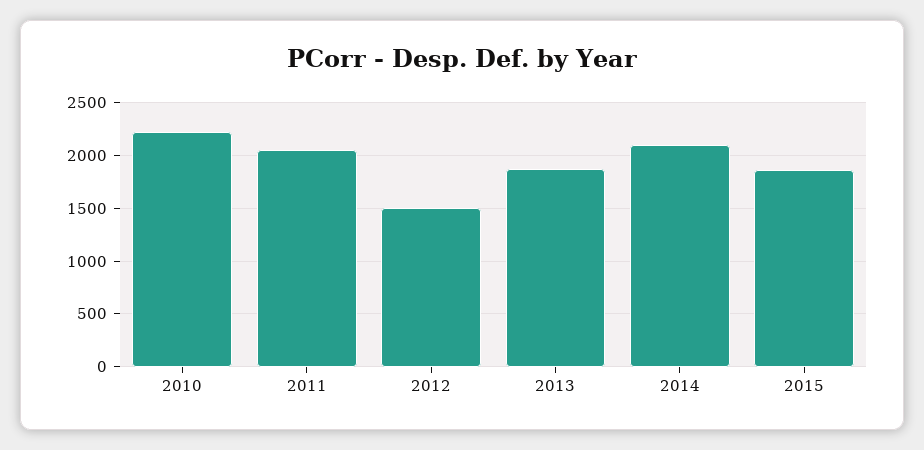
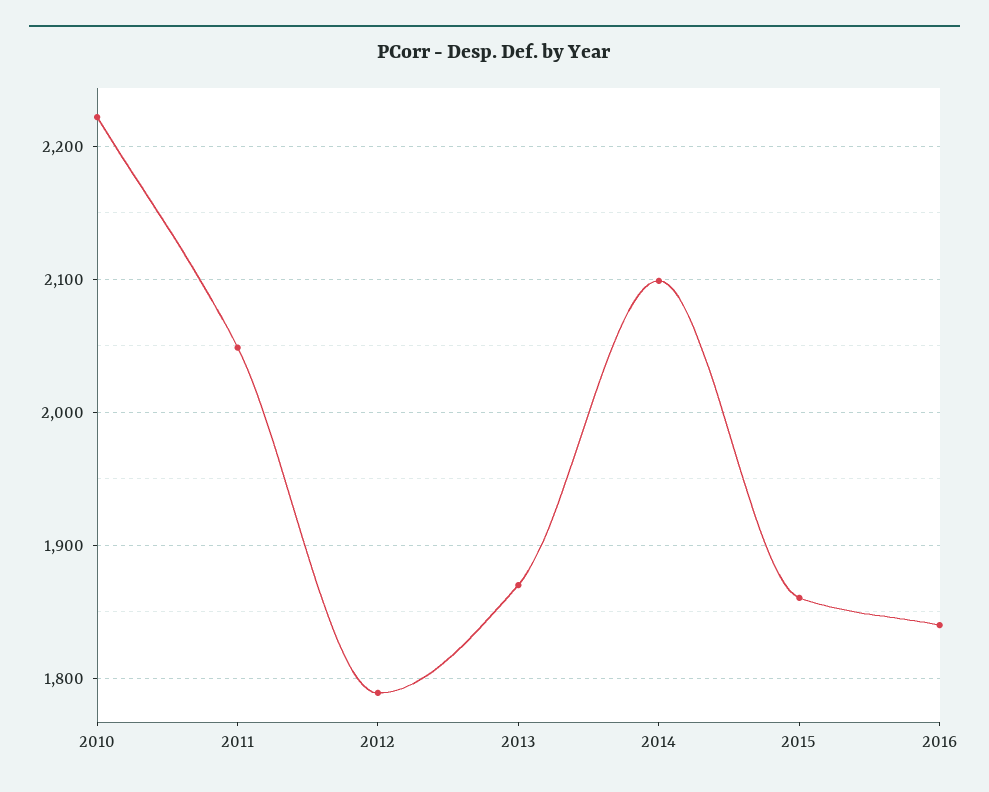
2012: 1500 -> 1790
2016: none -> 1840

